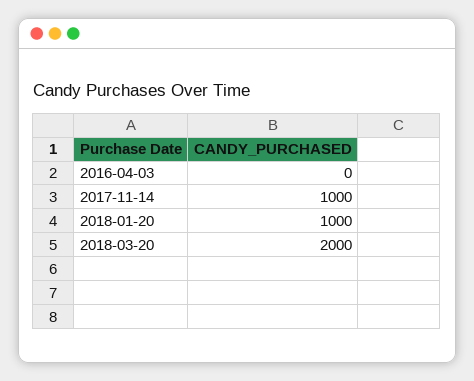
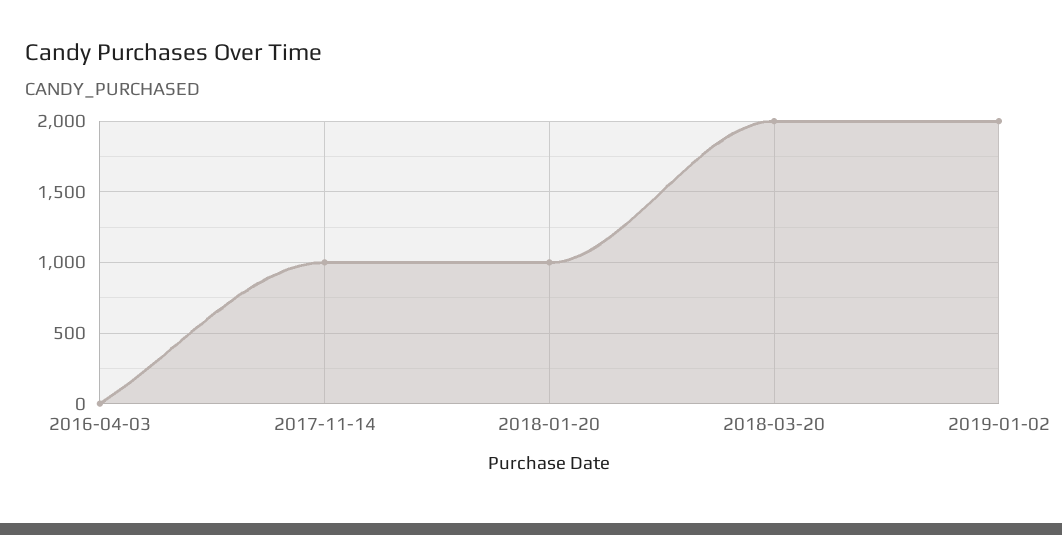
2019-01-02: none -> 2000

